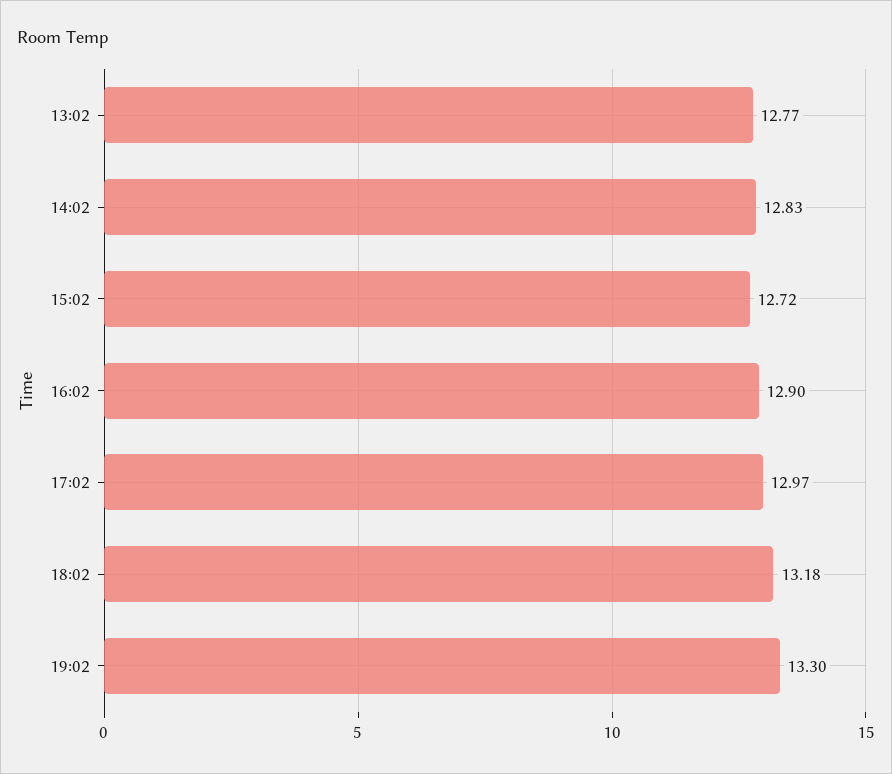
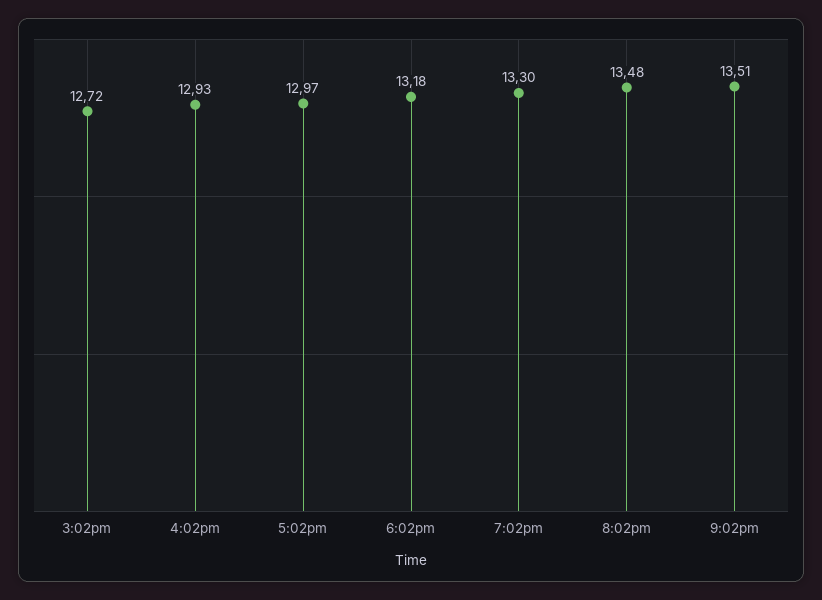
13:02: 12.77 -> none
14:02: 12.83 -> none
16:02: 12.9 -> 12.93
8:02pm: none -> 13.48
9:02pm: none -> 13.51

